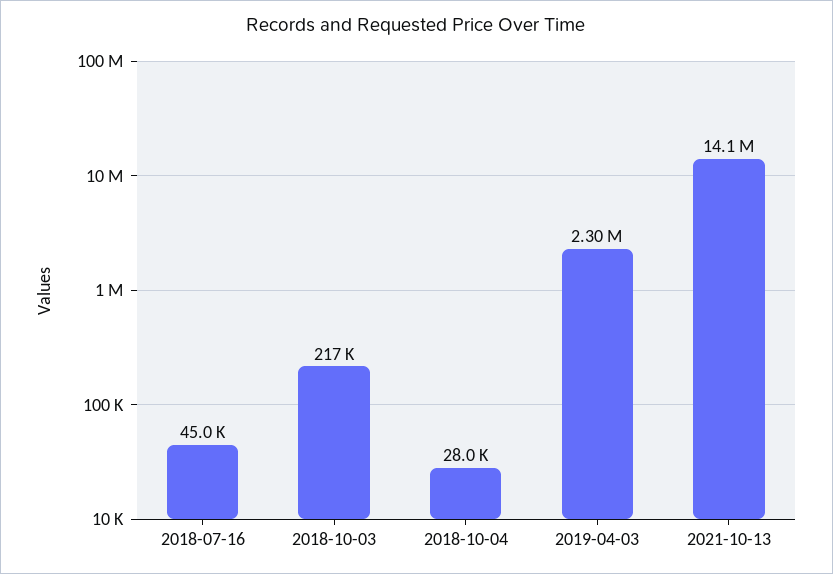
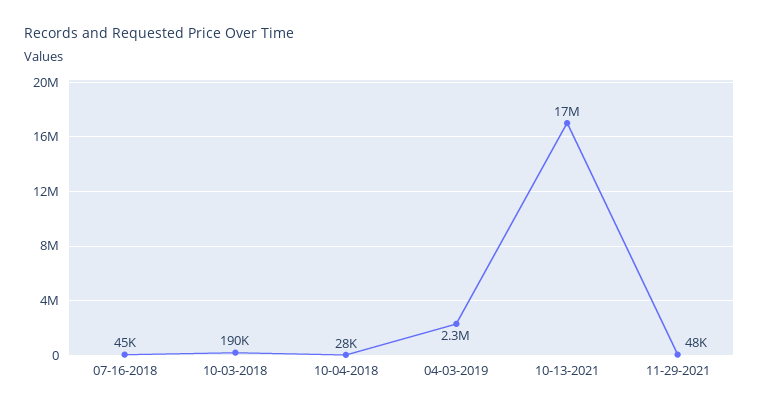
2018-10-03: 217000 -> 190000
2021-10-13: 14100000 -> 17000000
11-29-2021: none -> 48000

